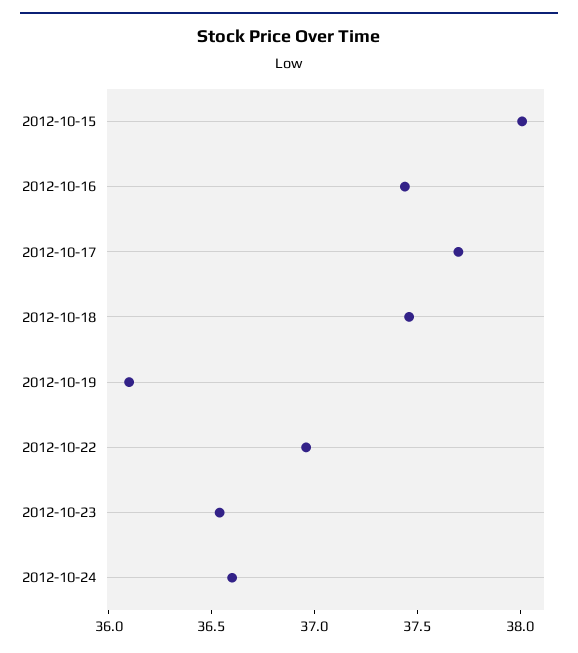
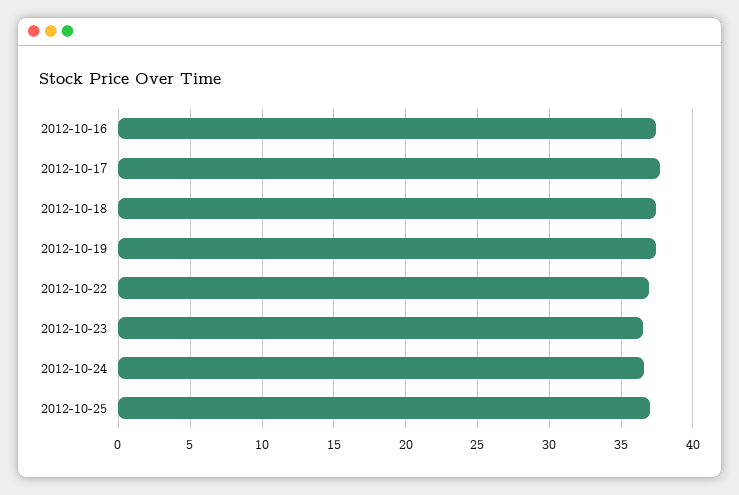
2012-10-15: 38 -> none
2012-10-19: 36.1 -> 37.5
2012-10-25: none -> 37

